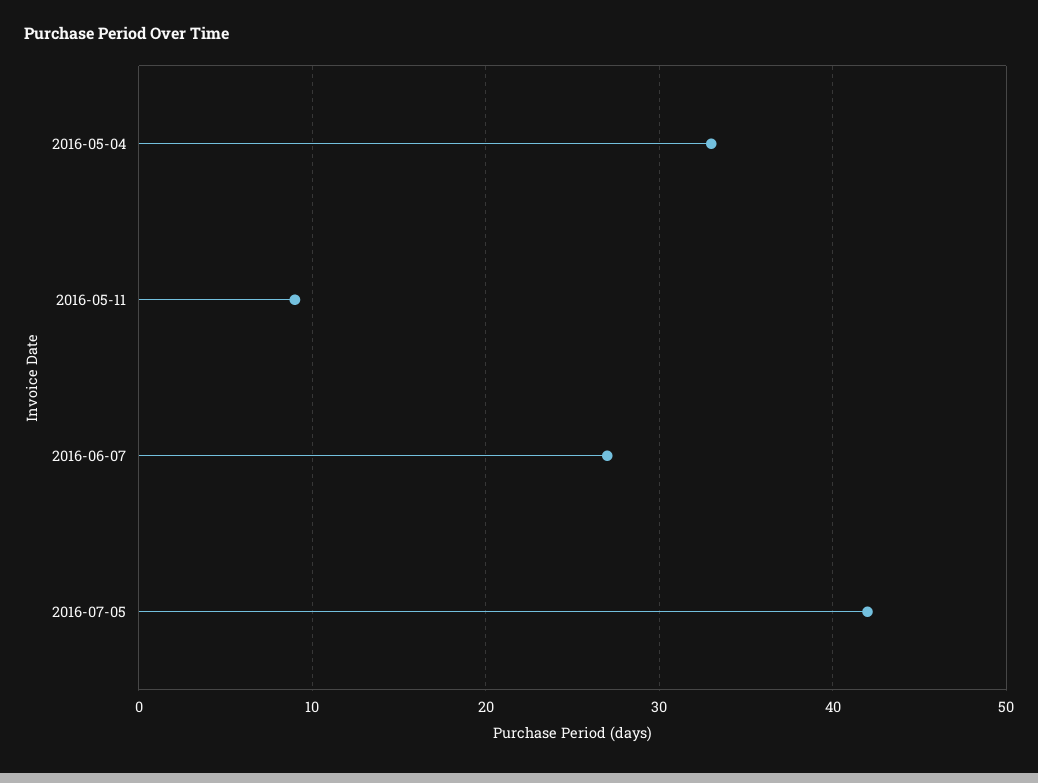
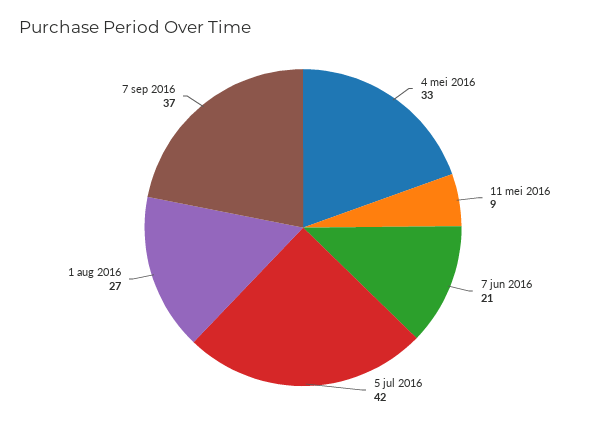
2016-06-07: 27 -> 21
1 aug 2016: none -> 27
7 sep 2016: none -> 37

